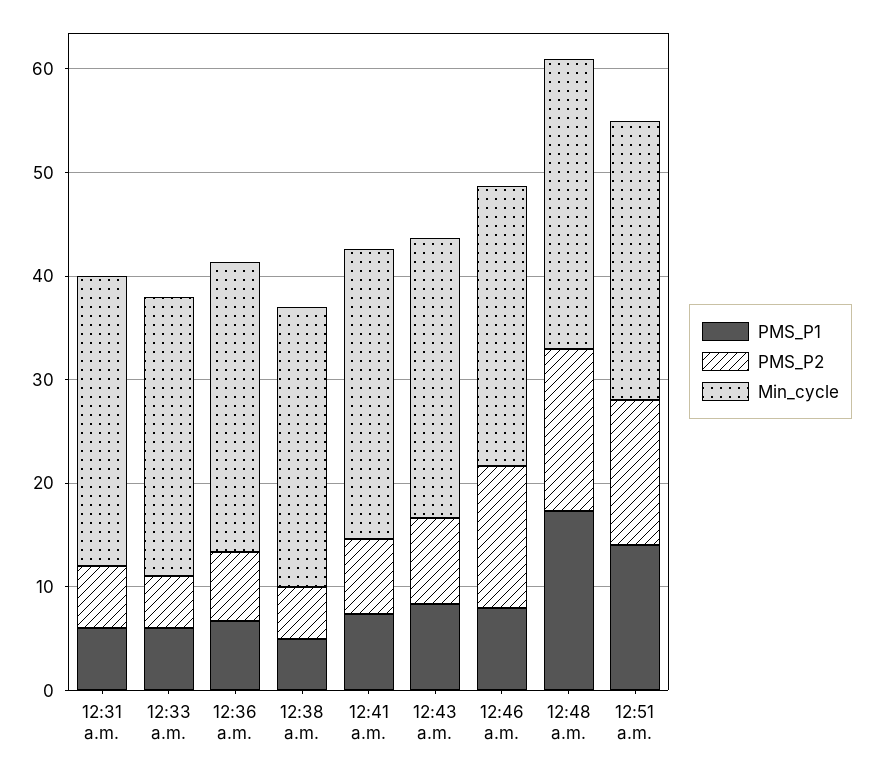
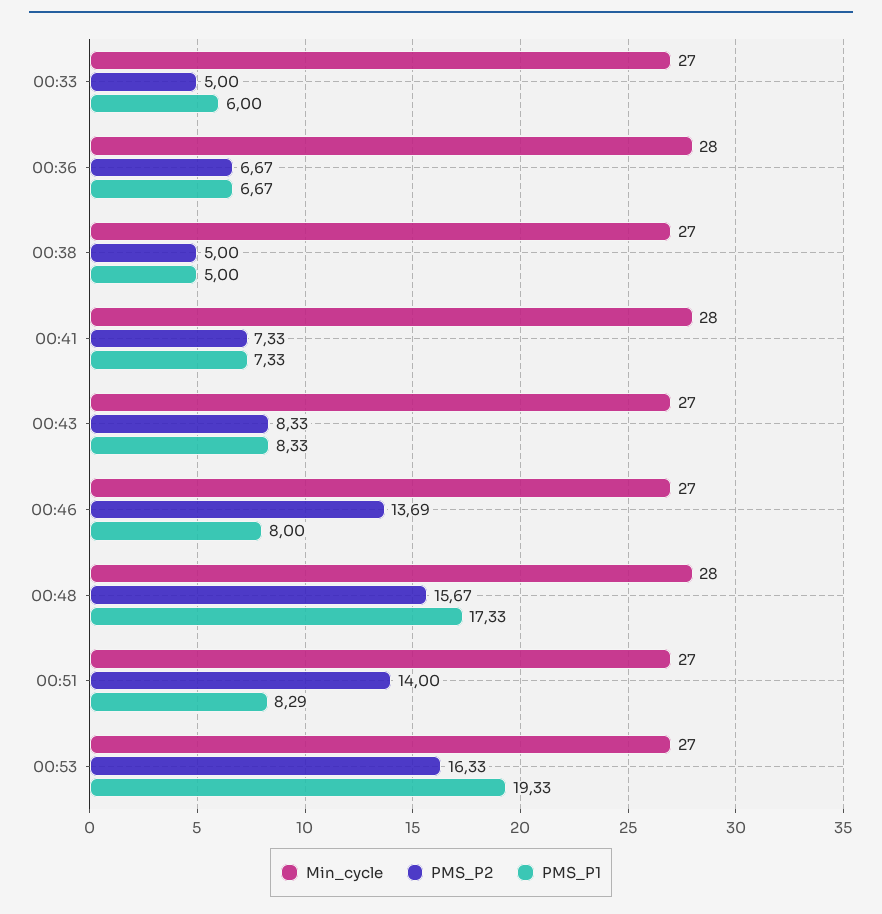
PMS_P1, 12:31 a.m.: 6 -> none
PMS_P2, 12:31 a.m.: 6 -> none
Min_cycle, 12:31 a.m.: 28 -> none
PMS_P1, 12:51 a.m.: 14 -> 8.29
Min_cycle, 00:53: none -> 27
PMS_P2, 00:53: none -> 16.33
PMS_P1, 00:53: none -> 19.33

